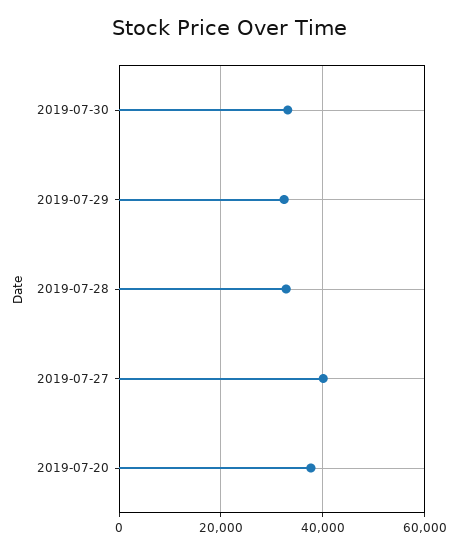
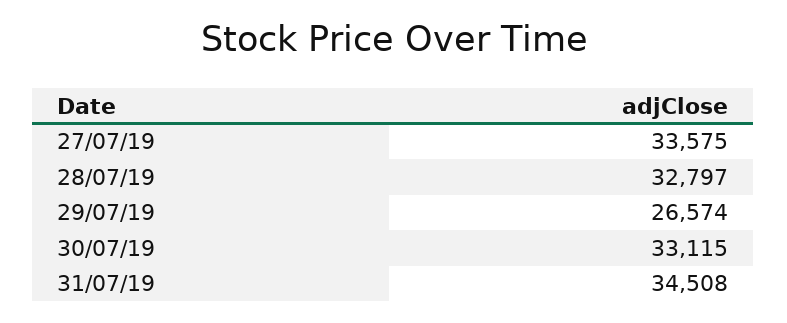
2019-07-29: 32000 -> 26574
2019-07-27: 40000 -> 33575
2019-07-20: 38000 -> none
31/07/19: none -> 34508

